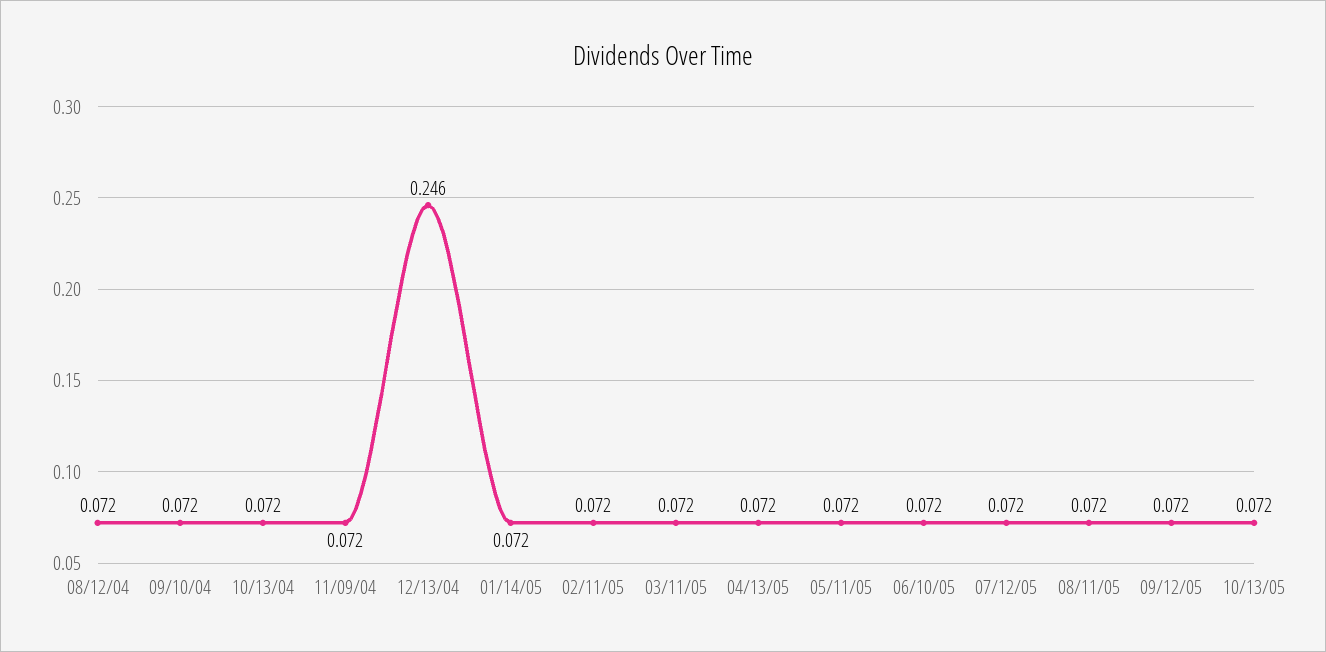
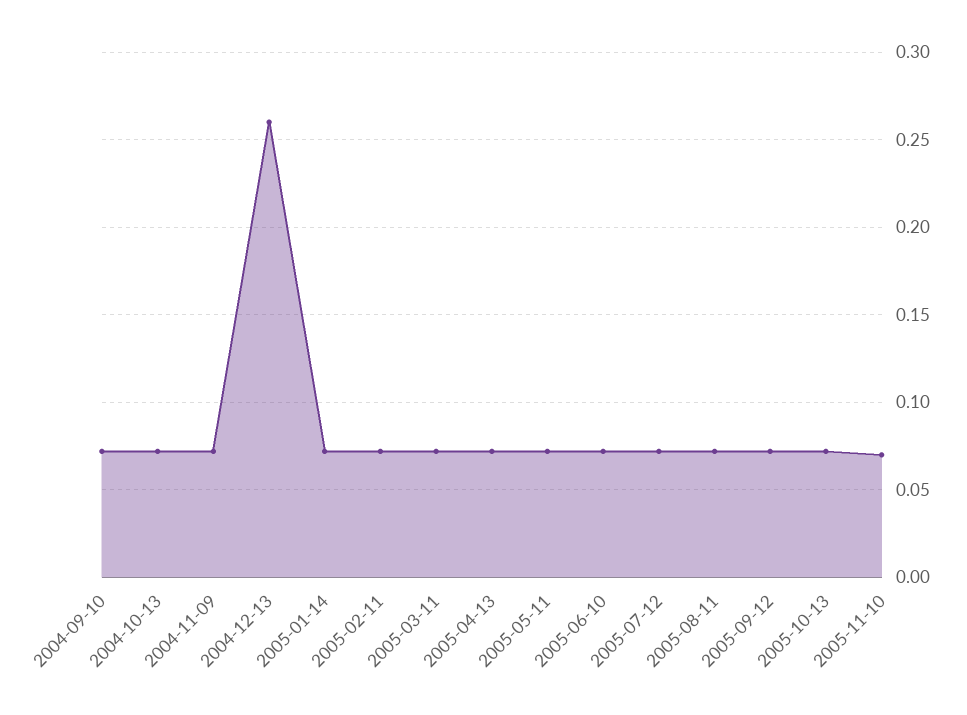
08/12/04: 0.072 -> none
12/13/04: 0.246 -> 0.26
2005-11-10: none -> 0.07

